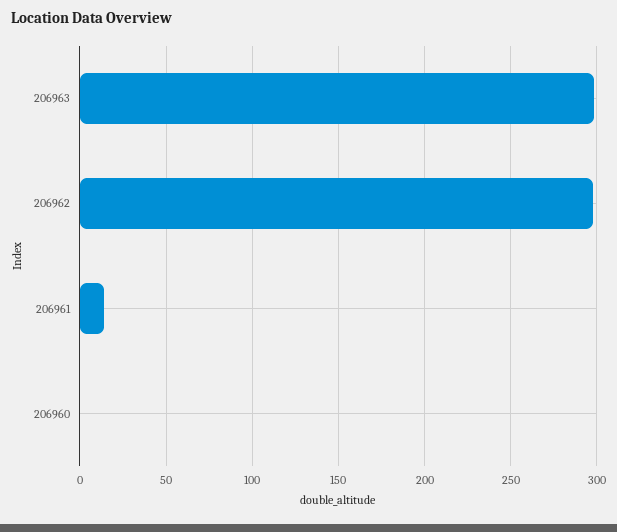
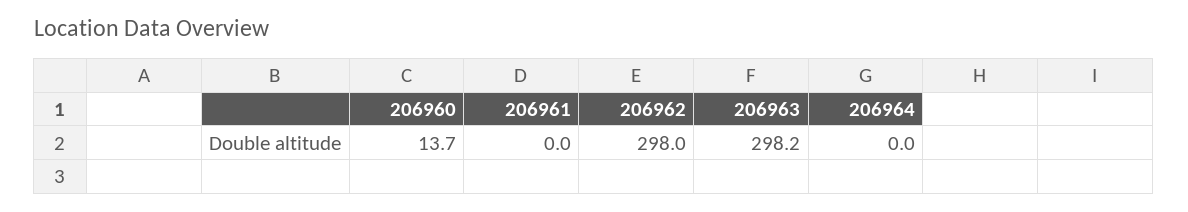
206961: 15 -> 0
206960: 0 -> 13.7
206964: none -> 0

